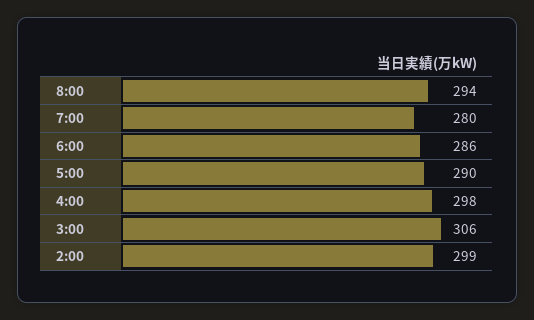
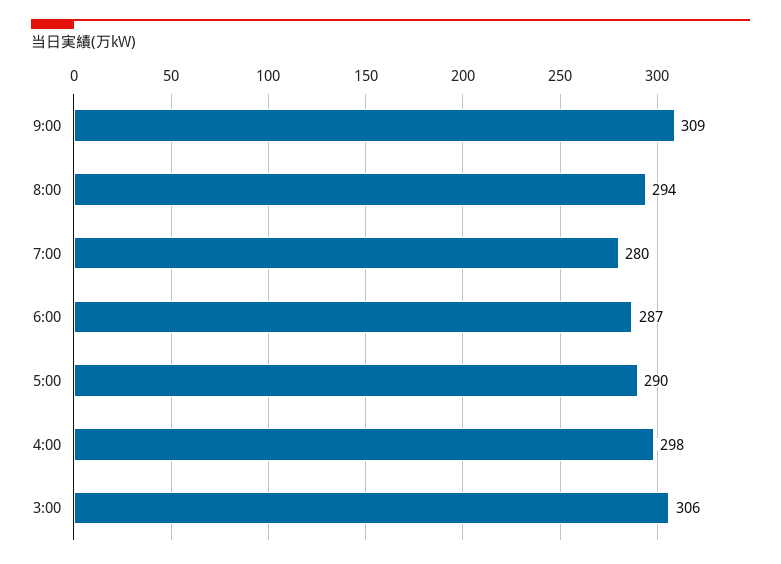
6:00: 286 -> 287
2:00: 299 -> none
9:00: none -> 309

